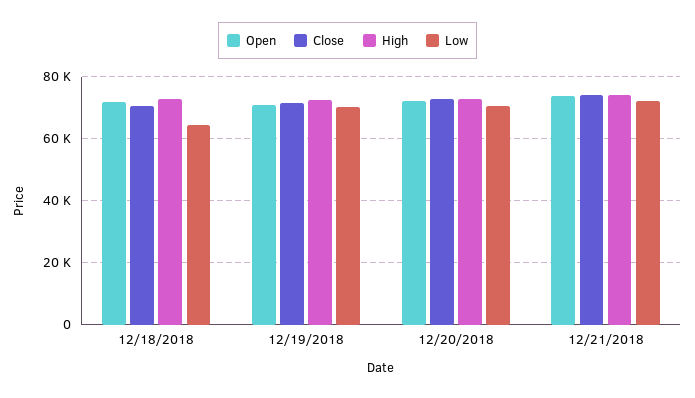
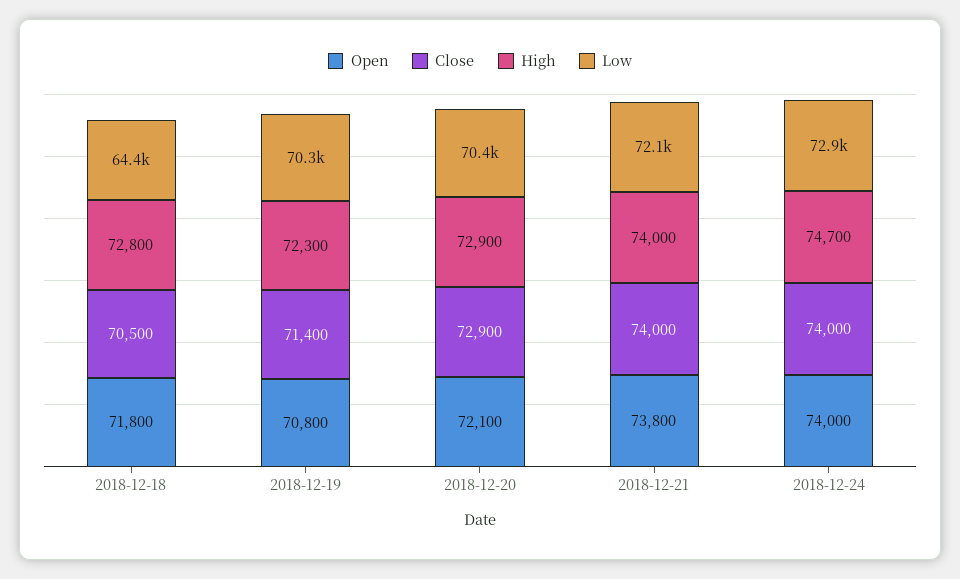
Open, 2018-12-24: none -> 74000
Close, 2018-12-24: none -> 74000
High, 2018-12-24: none -> 74700
Low, 2018-12-24: none -> 72900

